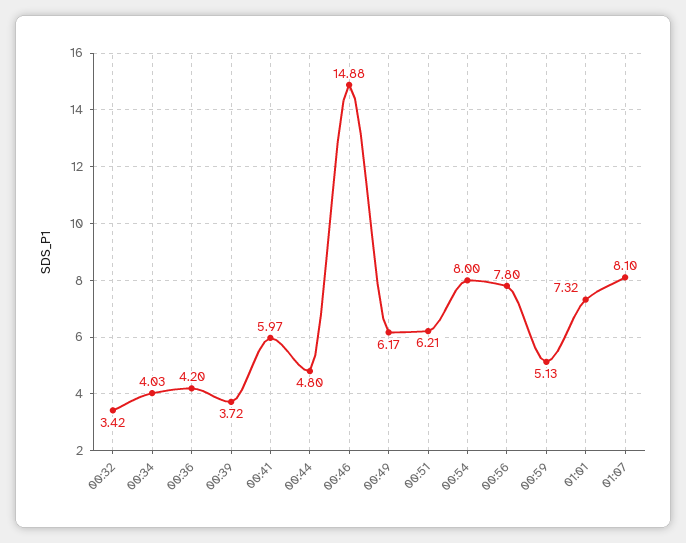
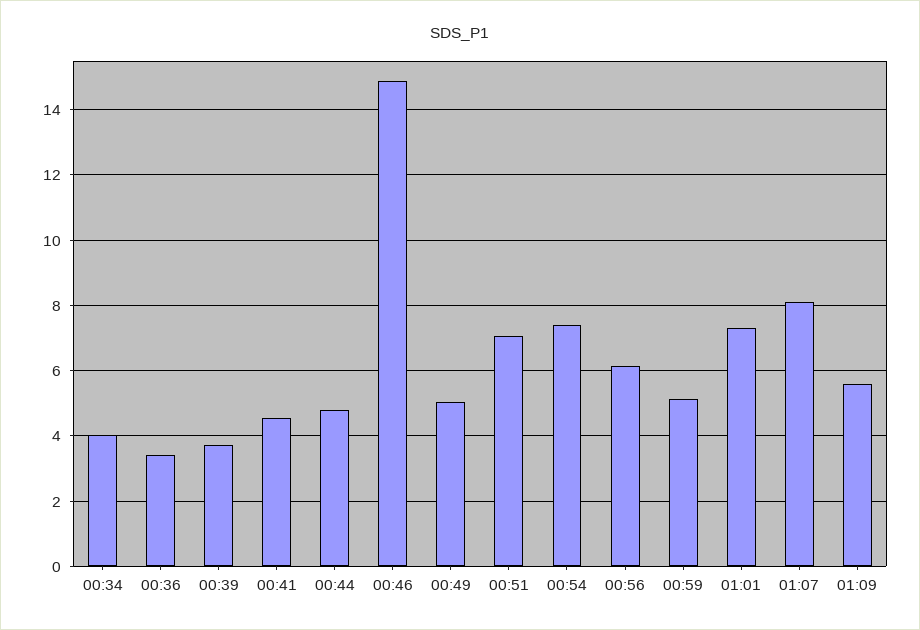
00:32: 3.42 -> none
00:36: 4.2 -> 3.4
00:41: 5.97 -> 4.6
00:49: 6.17 -> 5
00:51: 6.21 -> 7
00:54: 8 -> 7.4
00:56: 7.8 -> 6.2
01:09: none -> 5.6

